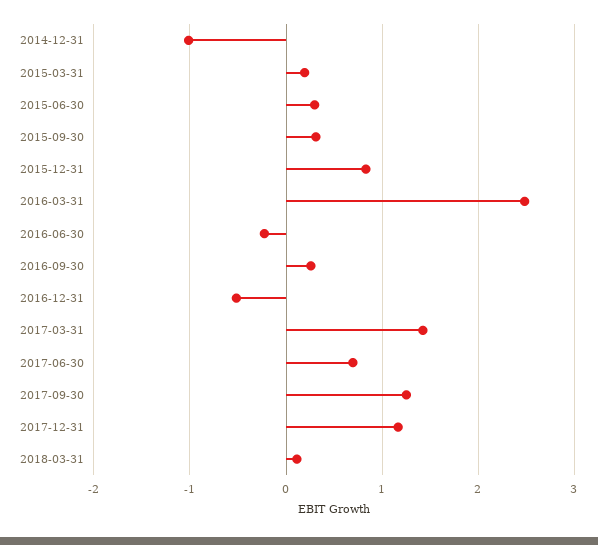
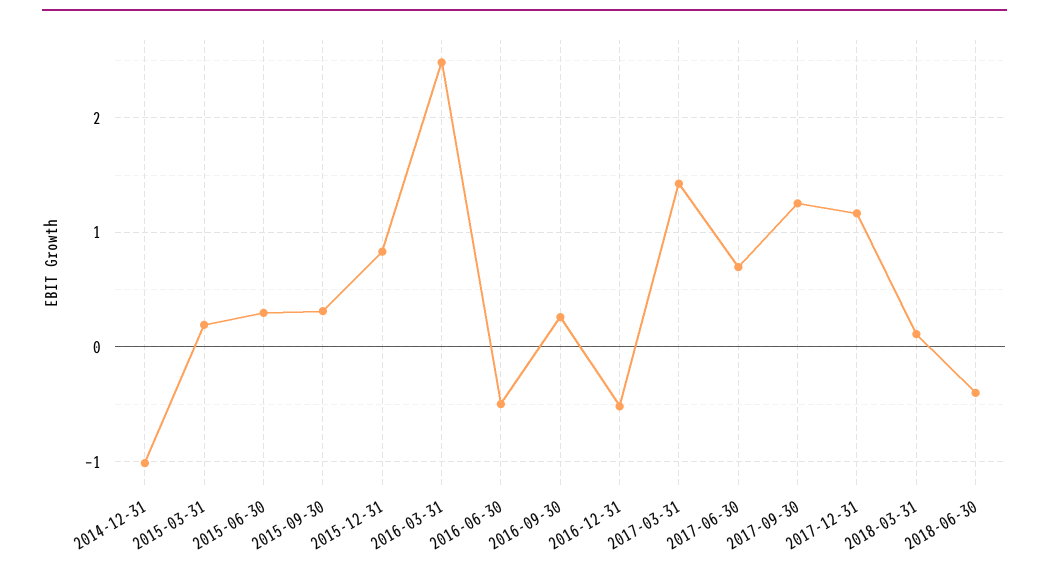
2016-06-30: -0.2 -> -0.5
2018-06-30: none -> -0.4

